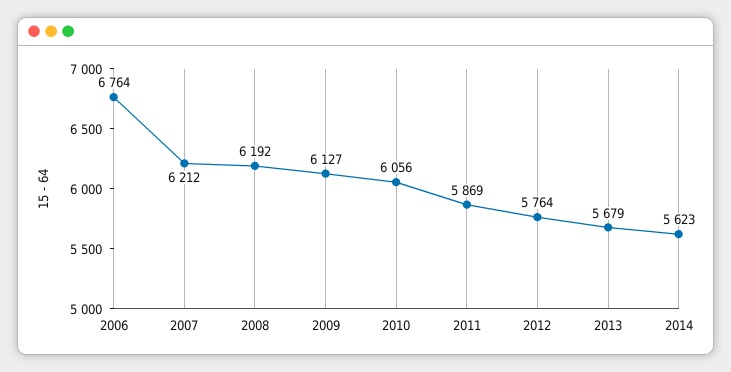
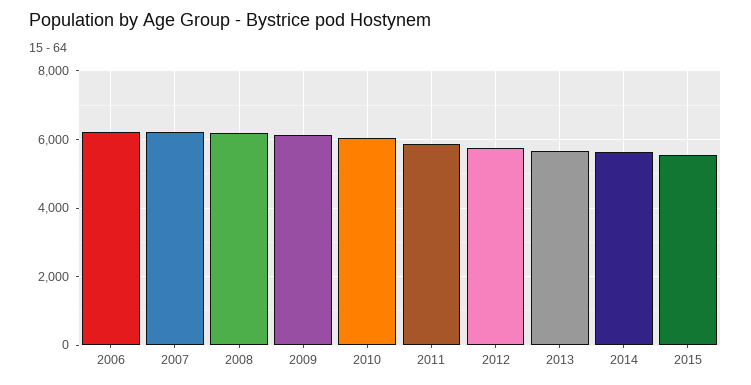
2006: 6764 -> 6200
2015: none -> 5600

